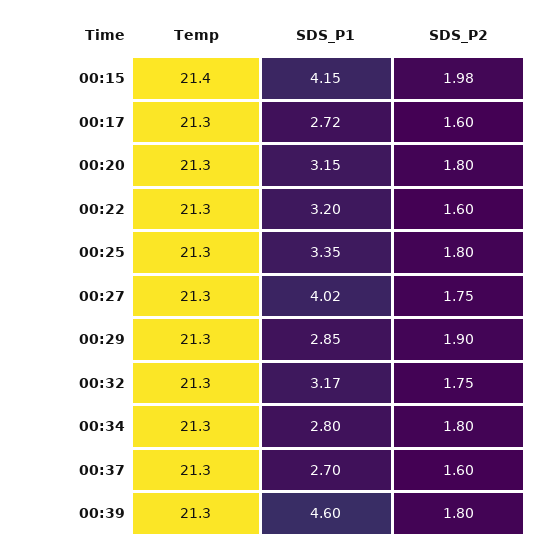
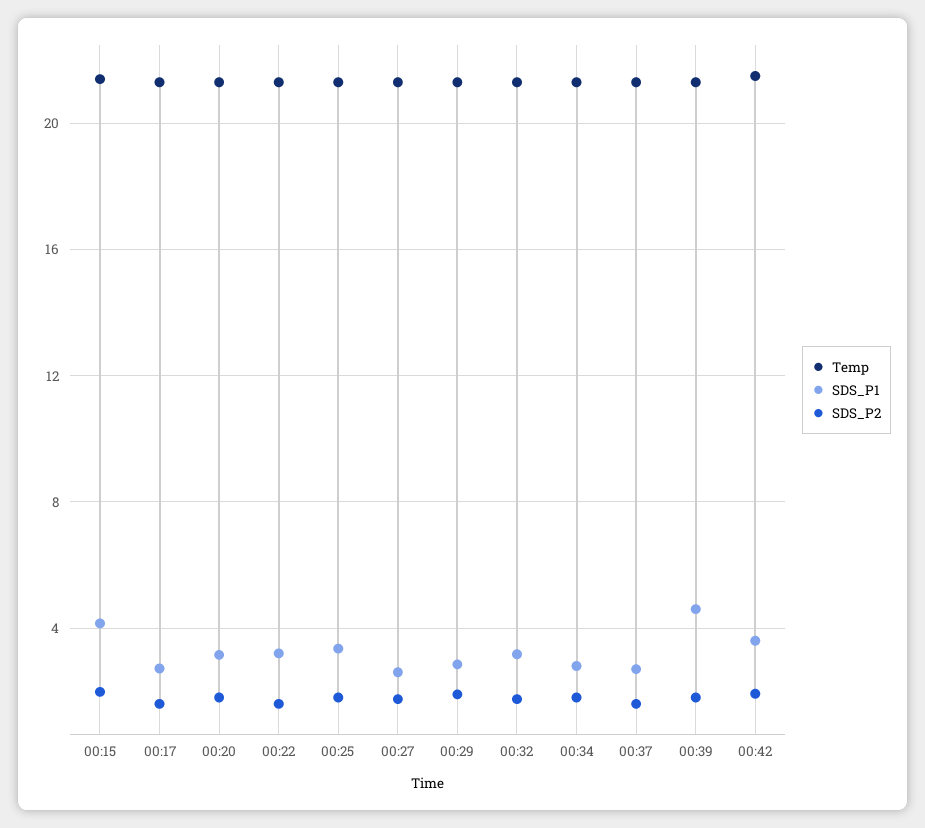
SDS_P1, 00:27: 4.02 -> 2.5
Temp, 00:42: none -> 21.5
SDS_P1, 00:42: none -> 3.5
SDS_P2, 00:42: none -> 2

